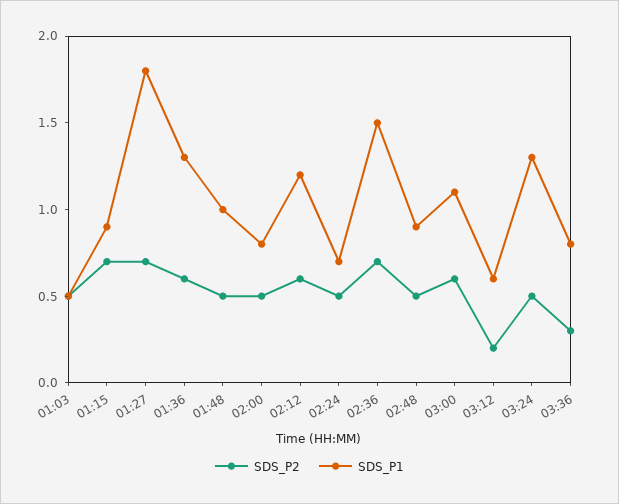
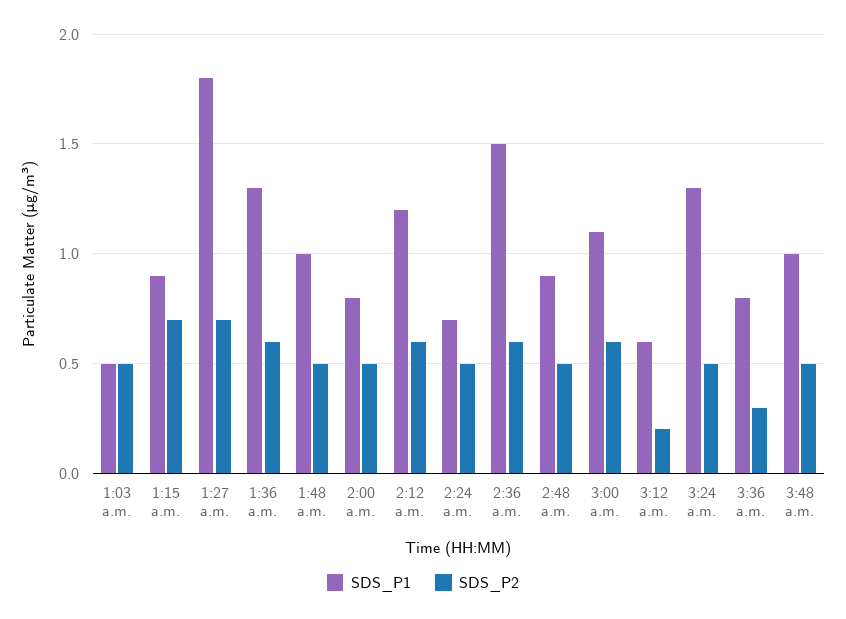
SDS_P2, 02:36: 0.7 -> 0.6
SDS_P1, 3:48 a.m.: none -> 1
SDS_P2, 3:48 a.m.: none -> 0.5

